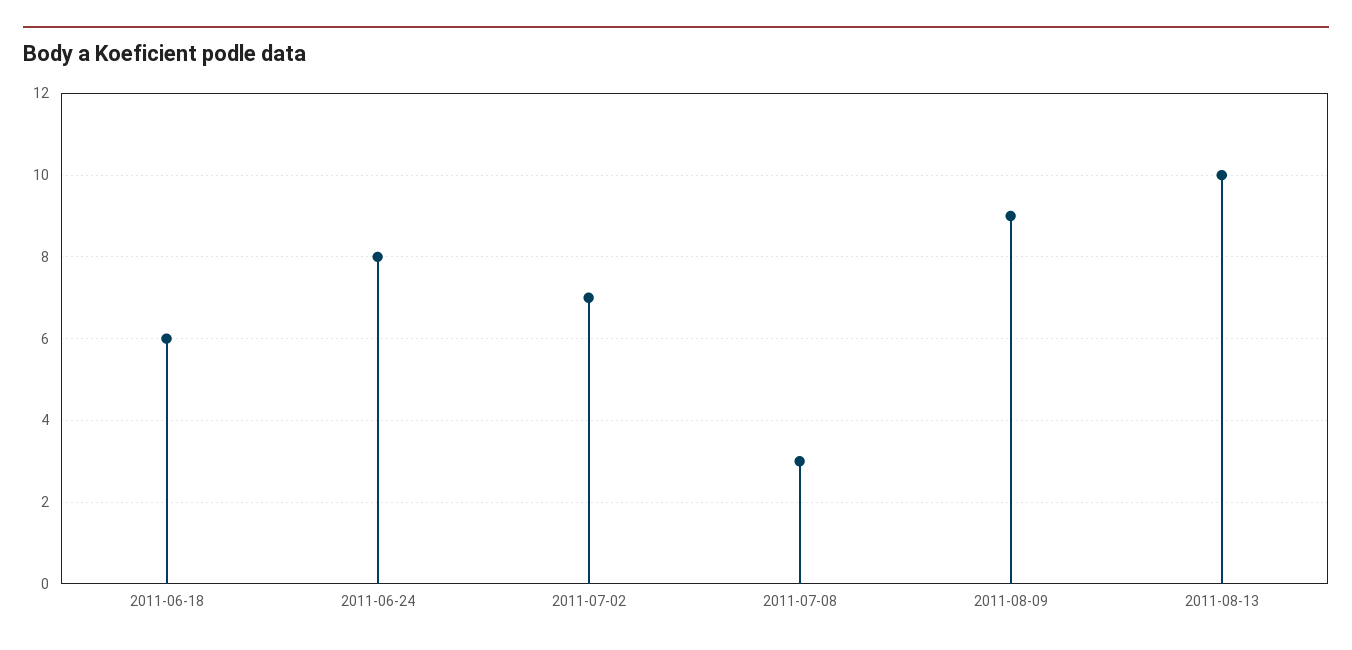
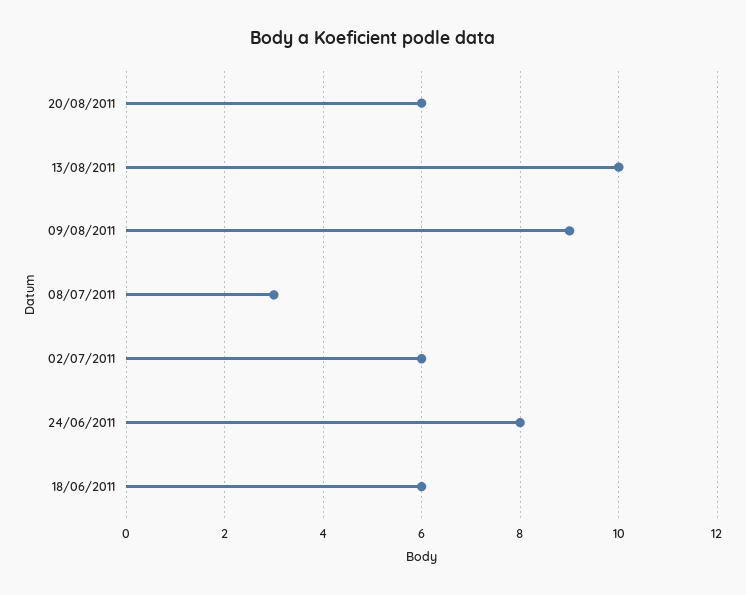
2011-07-02: 7 -> 6
20/08/2011: none -> 6

